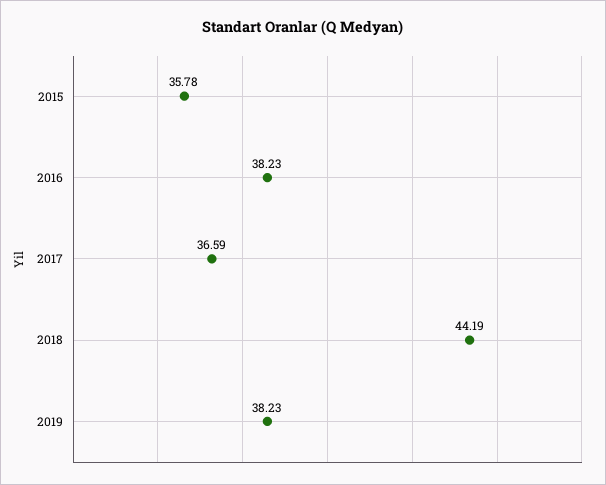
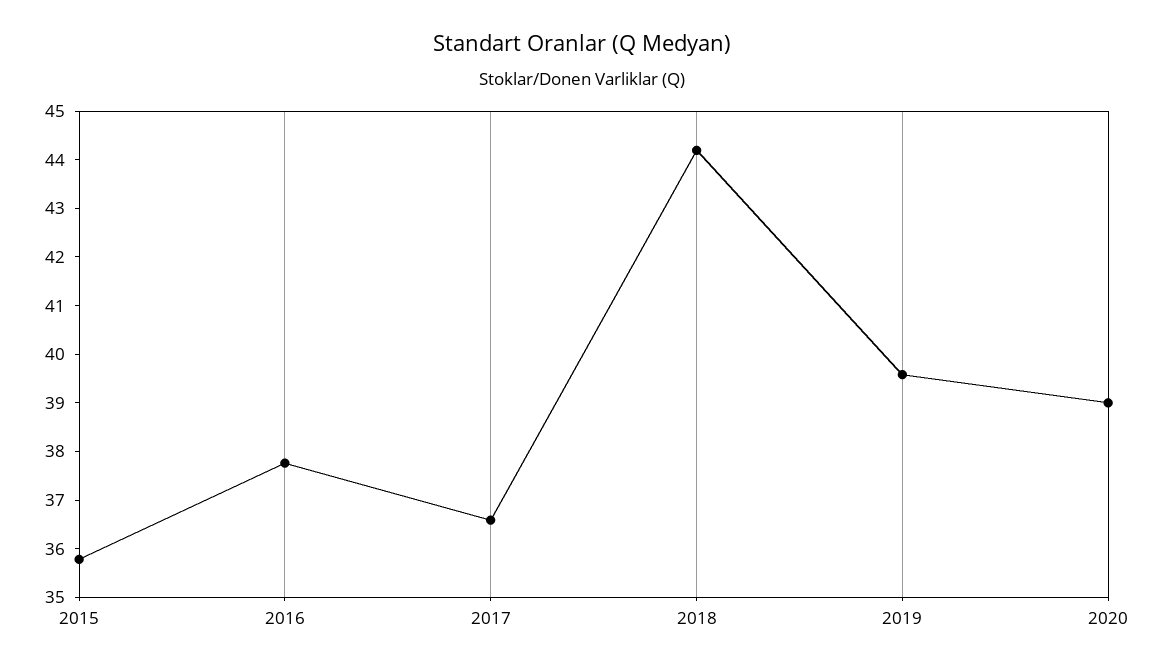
2016: 38.23 -> 37.8
2019: 38.23 -> 39.6
2020: none -> 39

